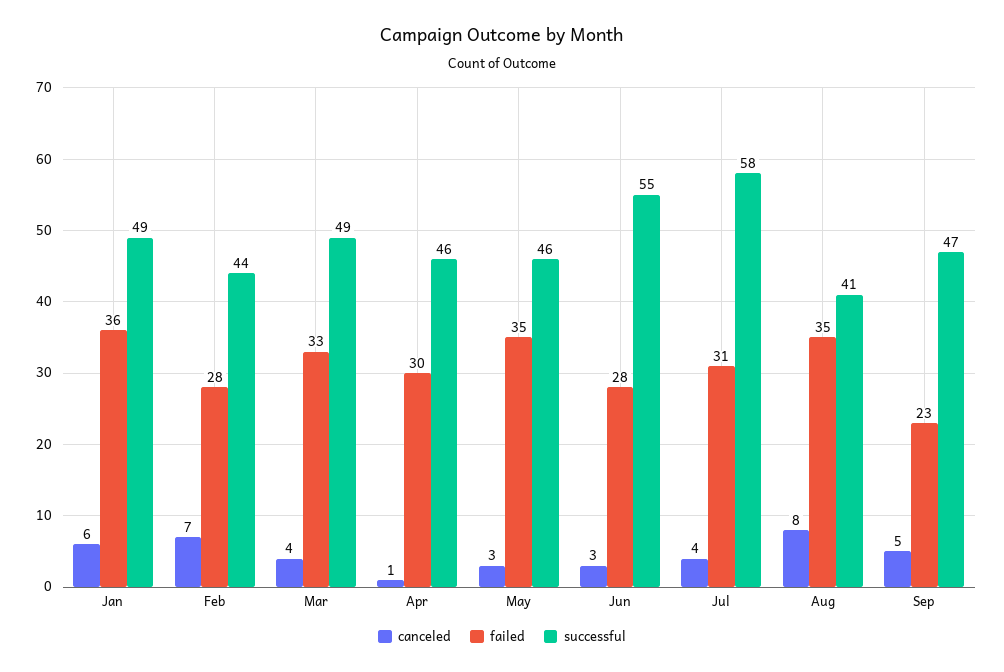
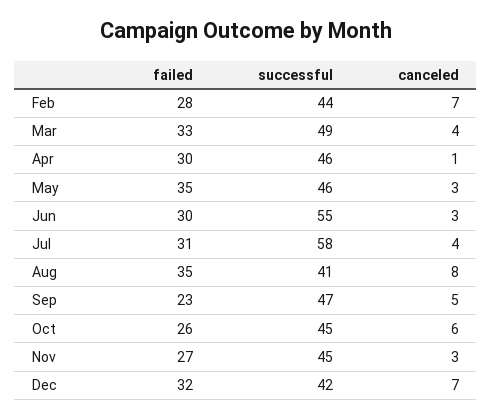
canceled, Jan: 6 -> none
failed, Jan: 36 -> none
successful, Jan: 49 -> none
failed, Jun: 28 -> 30
failed, Oct: none -> 26
successful, Oct: none -> 45
canceled, Oct: none -> 6
failed, Nov: none -> 27
successful, Nov: none -> 45
canceled, Nov: none -> 3
failed, Dec: none -> 32
successful, Dec: none -> 42
canceled, Dec: none -> 7

